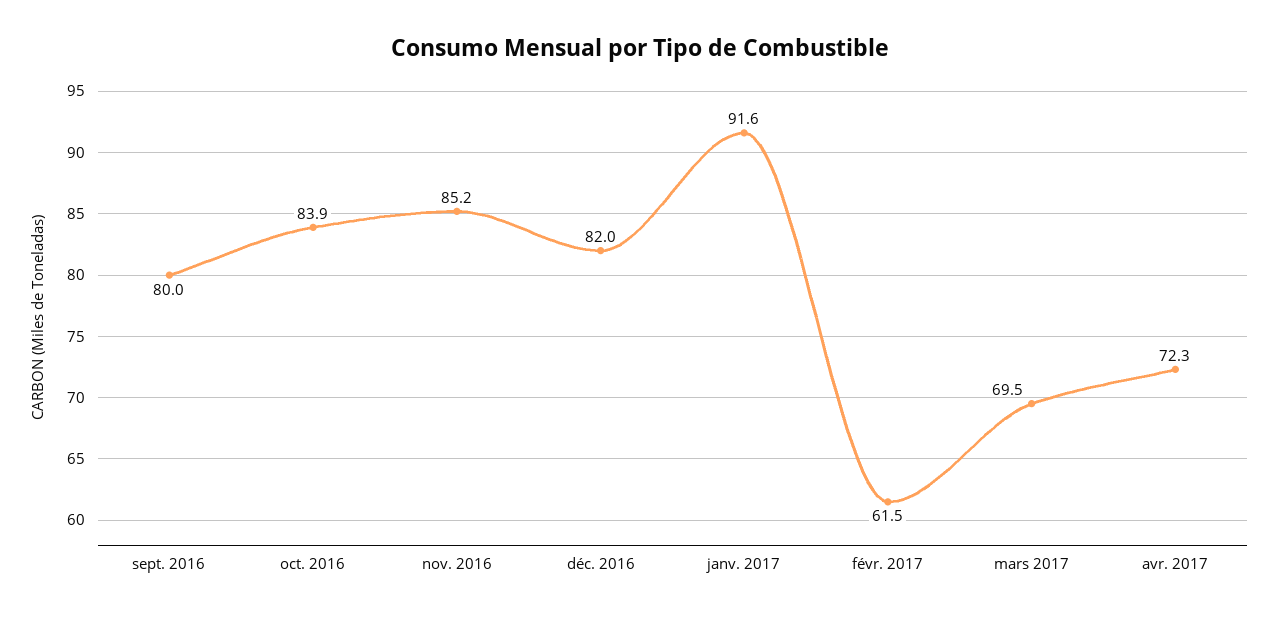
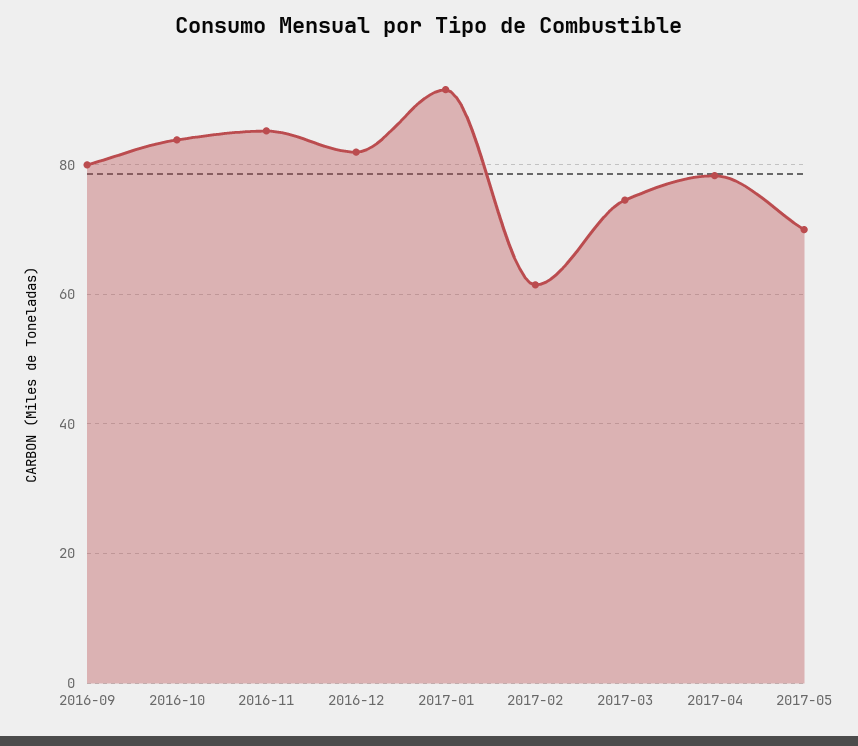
mars 2017: 69.5 -> 74
avr. 2017: 72.3 -> 78
2017-05: none -> 70

